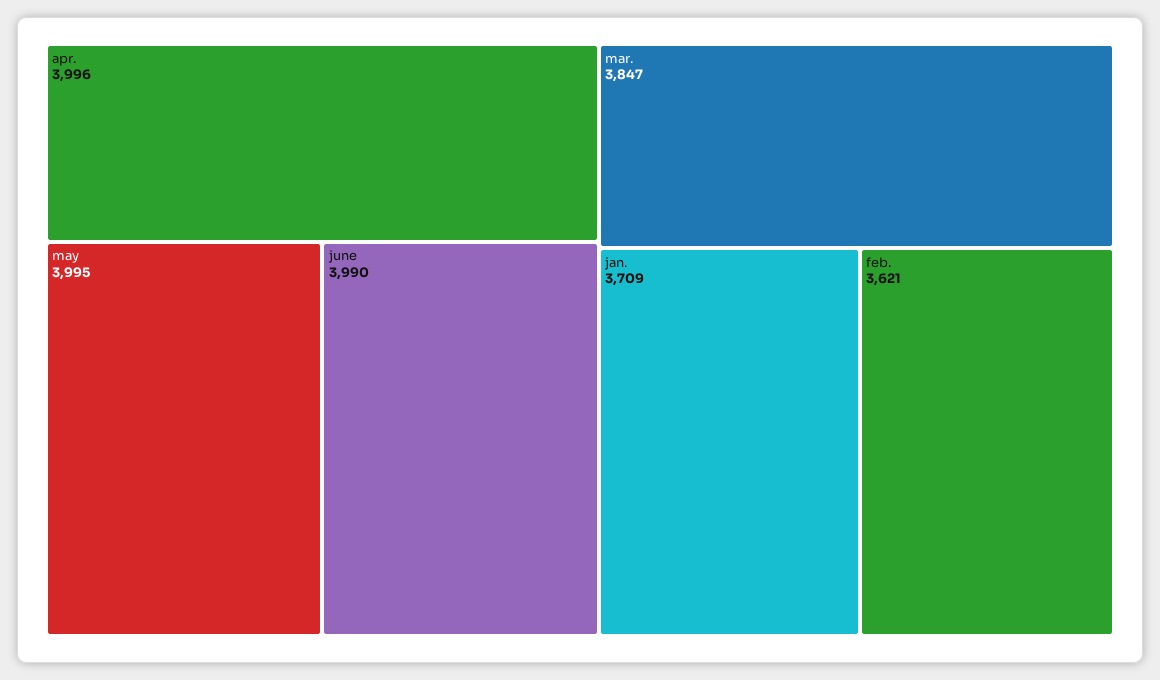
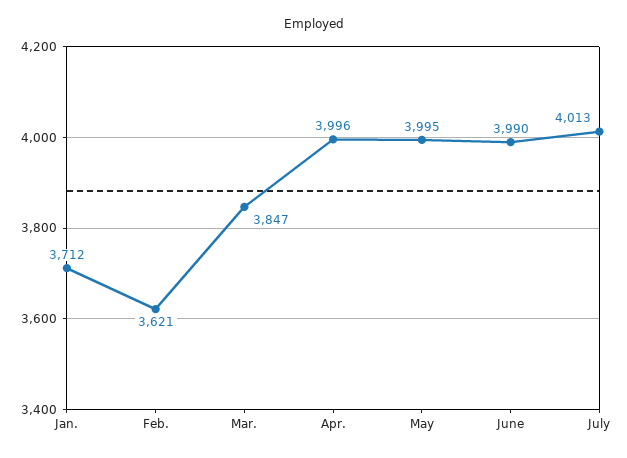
jan.: 3709 -> 3712
July: none -> 4013

